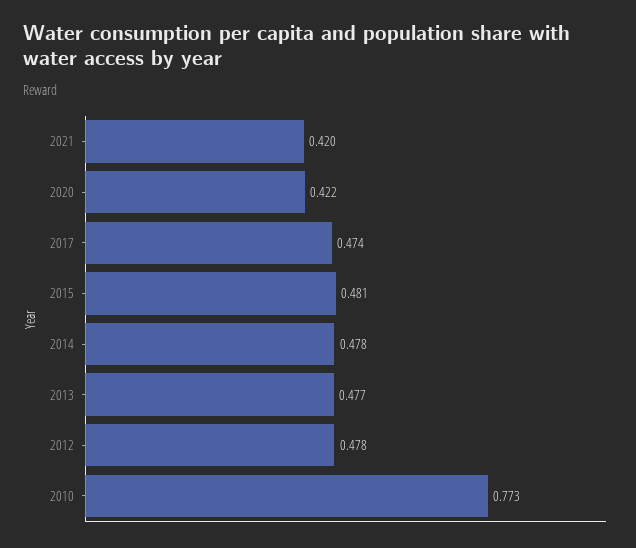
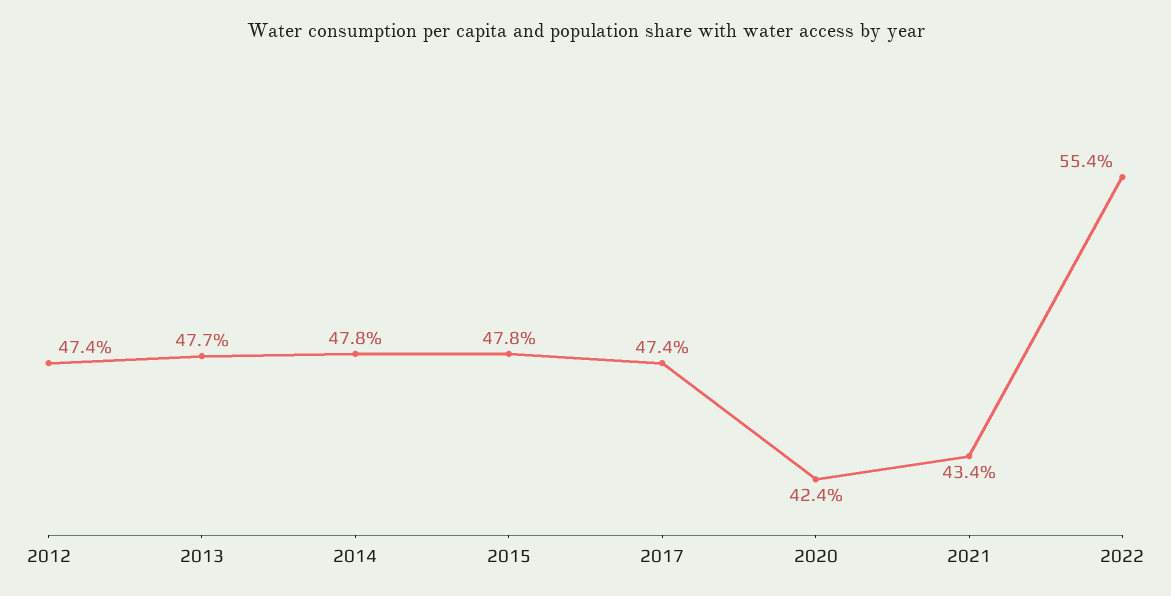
2021: 0.42 -> 0.434
2020: 0.422 -> 0.424
2015: 0.481 -> 0.478
2012: 0.478 -> 0.474
2010: 0.773 -> none
2022: none -> 0.554

